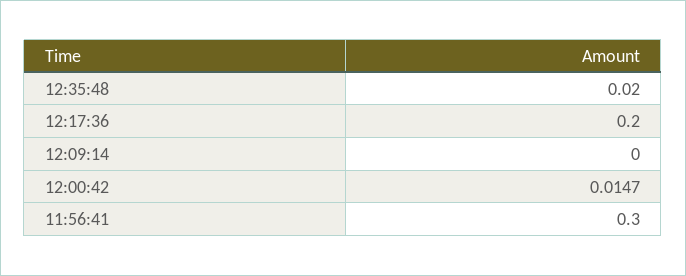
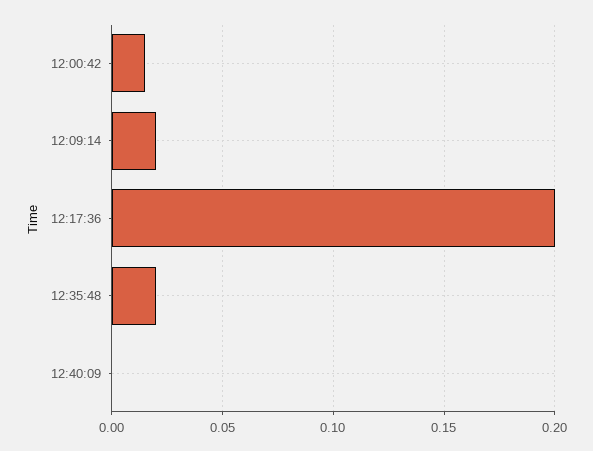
12:09:14: 0 -> 0.02
11:56:41: 0.3 -> none
12:40:09: none -> 0

